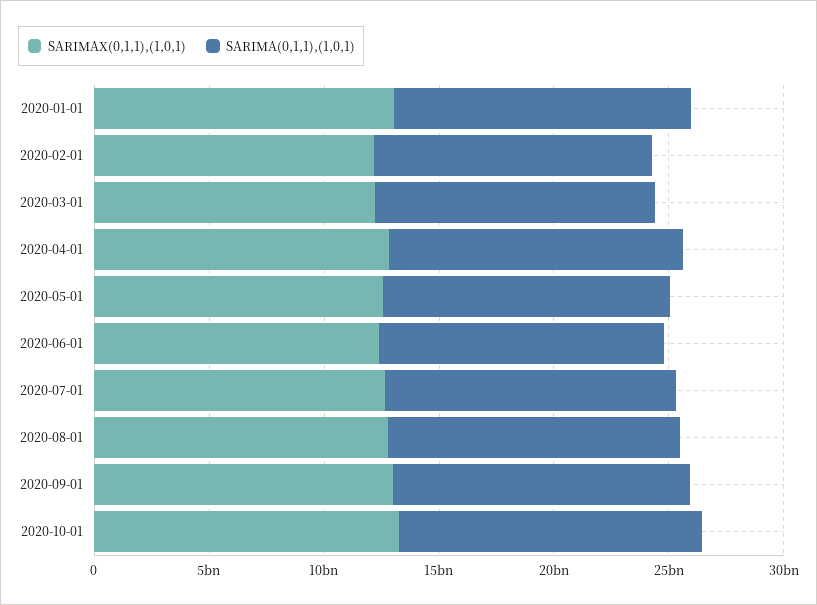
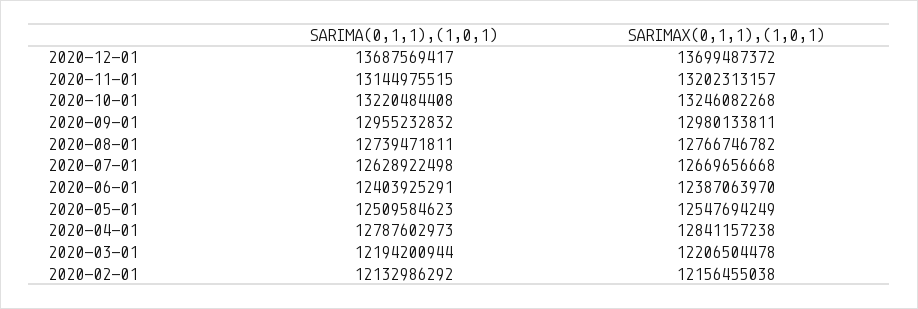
SARIMAX(0,1,1),(1,0,1), 2020-01-01: 13000000000 -> none
SARIMA(0,1,1),(1,0,1), 2020-01-01: 13000000000 -> none
SARIMA(0,1,1),(1,0,1), 2020-12-01: none -> 13687569417
SARIMAX(0,1,1),(1,0,1), 2020-12-01: none -> 13699487372
SARIMA(0,1,1),(1,0,1), 2020-11-01: none -> 13144975515
SARIMAX(0,1,1),(1,0,1), 2020-11-01: none -> 13202313157

